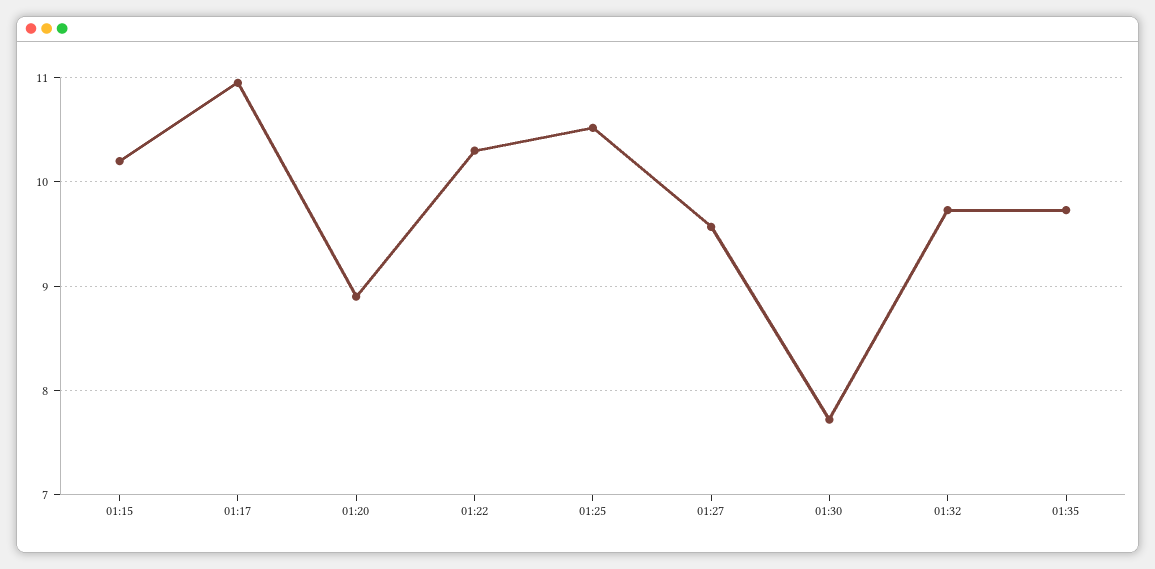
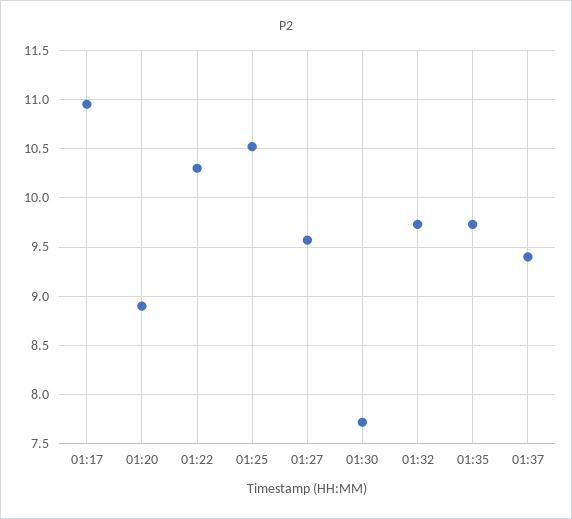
01:15: 10.2 -> none
01:37: none -> 9.4

